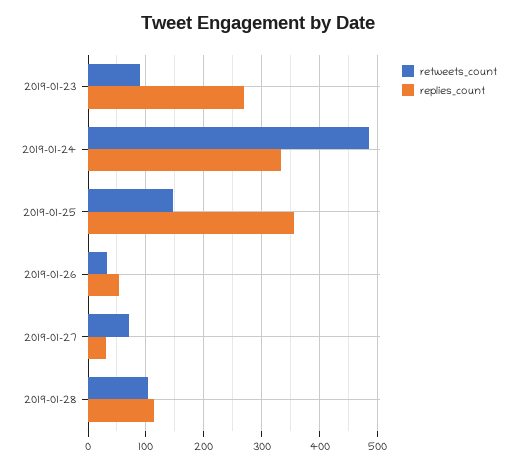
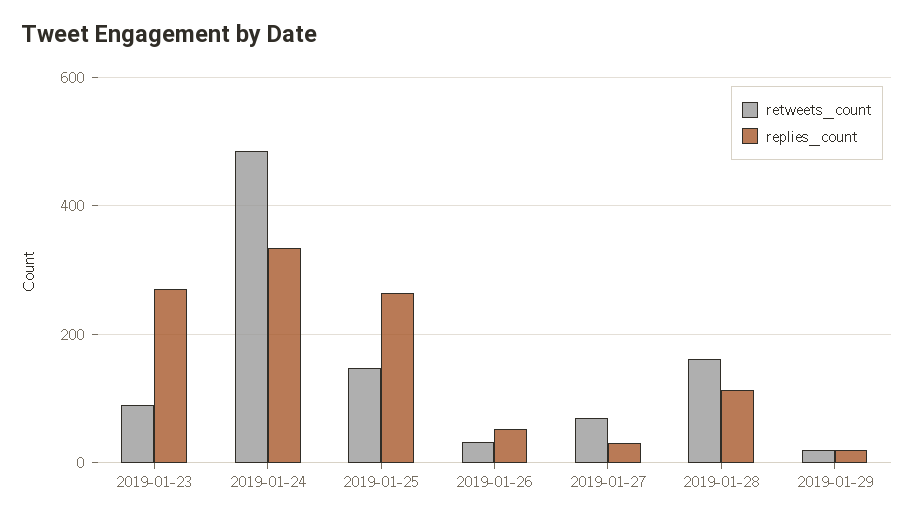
replies_count, 2019-01-25: 360 -> 260
retweets_count, 2019-01-28: 100 -> 160
retweets_count, 2019-01-29: none -> 20
replies_count, 2019-01-29: none -> 20

